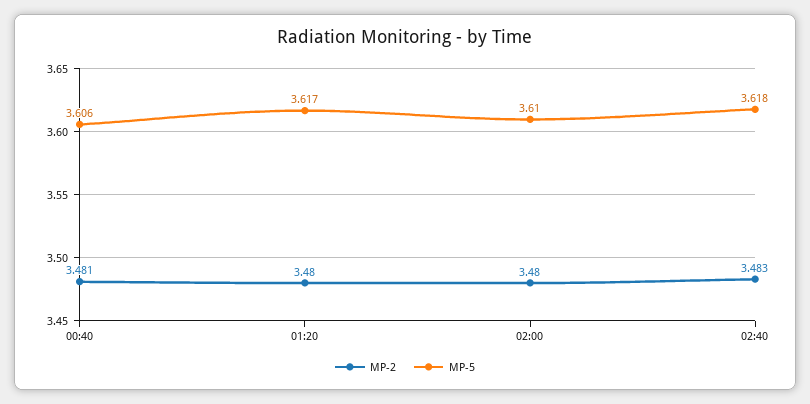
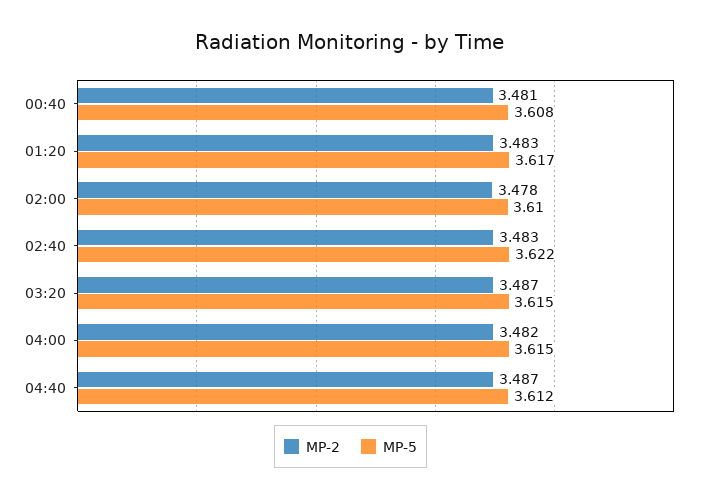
MP-5, 00:40: 3.606 -> 3.608
MP-2, 01:20: 3.48 -> 3.483
MP-2, 02:00: 3.48 -> 3.478
MP-5, 02:40: 3.618 -> 3.622
MP-2, 03:20: none -> 3.487
MP-5, 03:20: none -> 3.615
MP-2, 04:00: none -> 3.482
MP-5, 04:00: none -> 3.615
MP-2, 04:40: none -> 3.487
MP-5, 04:40: none -> 3.612

